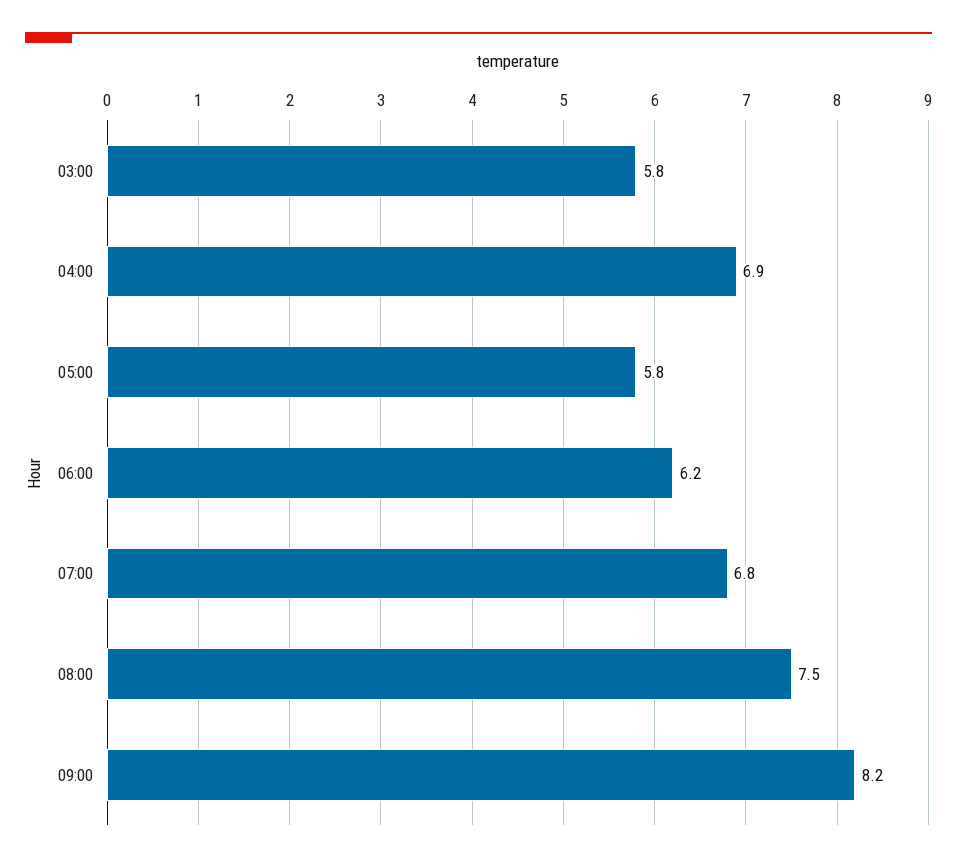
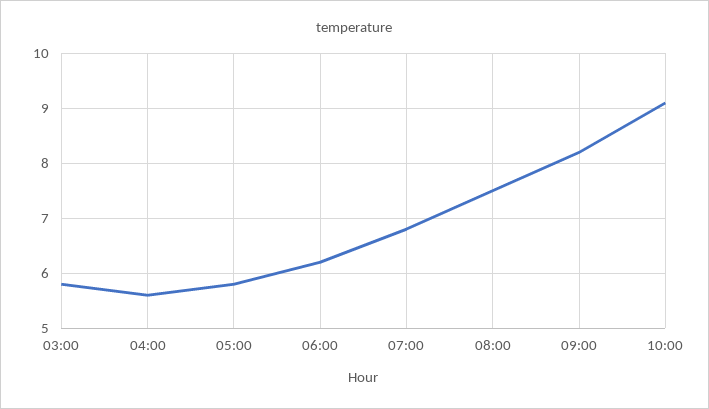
04:00: 6.9 -> 5.5
10:00: none -> 9

